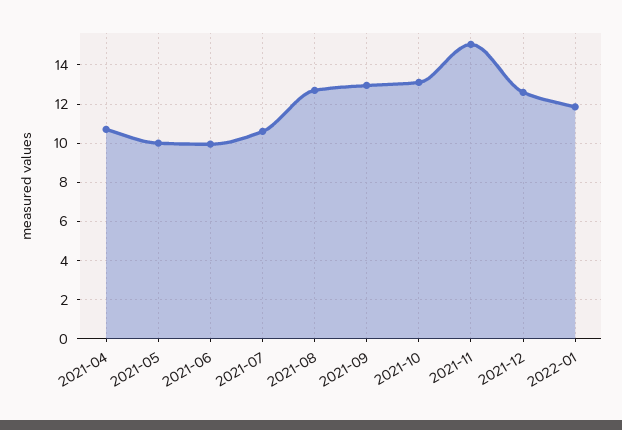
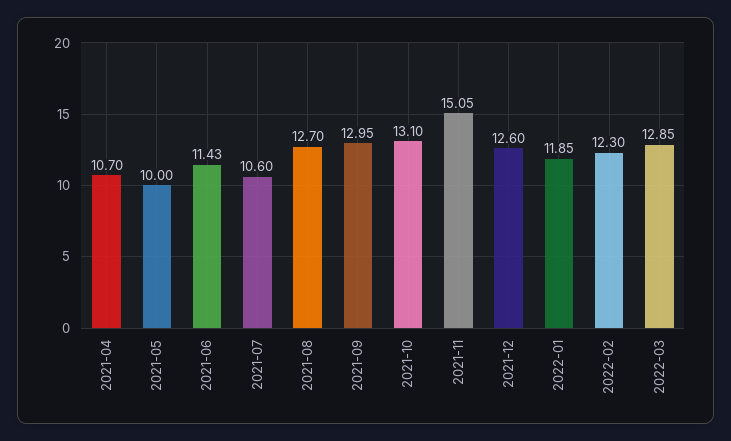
2021-06: 10 -> 11.43
2022-02: none -> 12.3
2022-03: none -> 12.85

